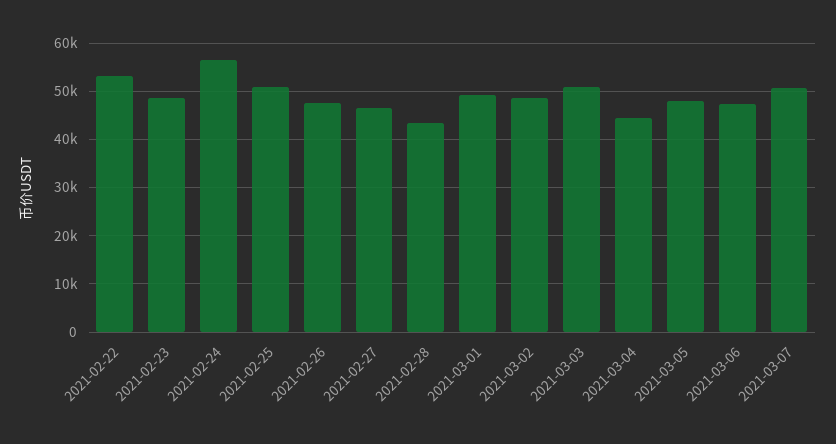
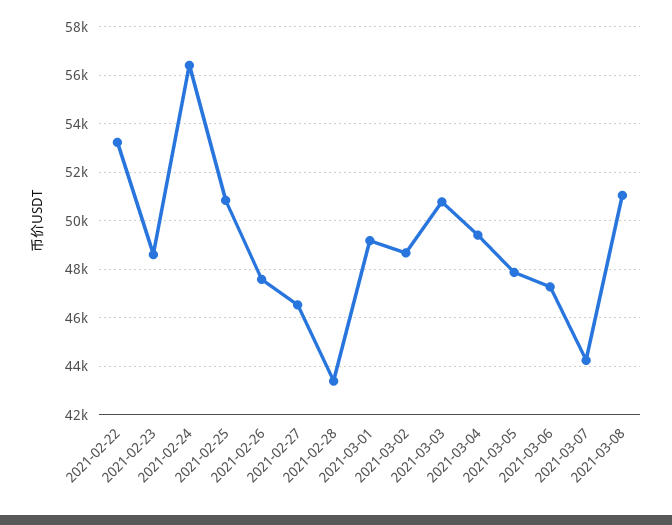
2021-03-04: 44000 -> 49500
2021-03-07: 50000 -> 44250
2021-03-08: none -> 51000

